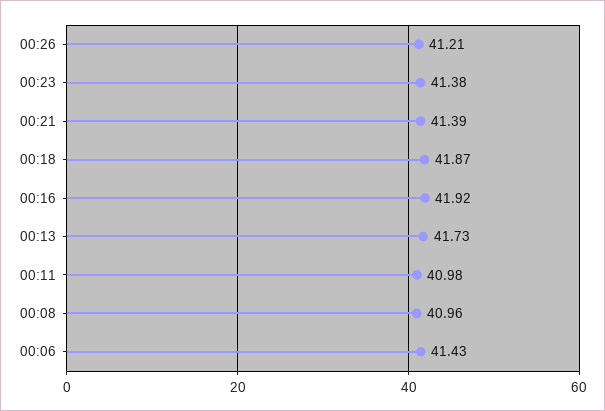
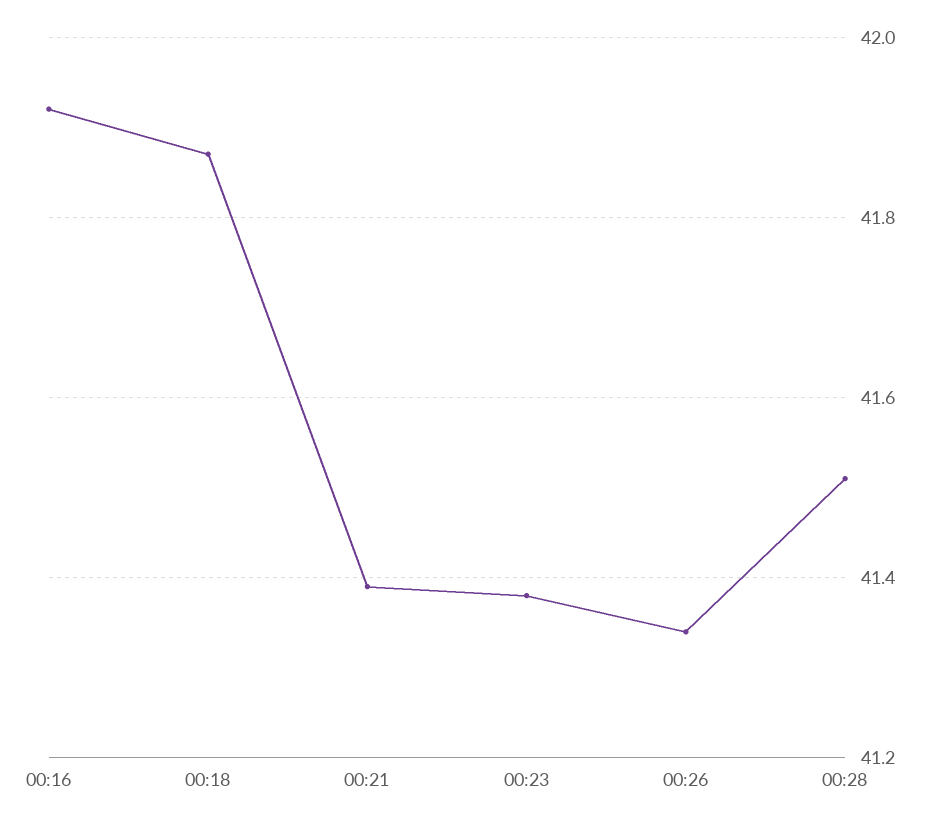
00:26: 41.21 -> 41.35
00:13: 41.73 -> none
00:11: 40.98 -> none
00:08: 40.96 -> none
00:06: 41.43 -> none
00:28: none -> 41.5

